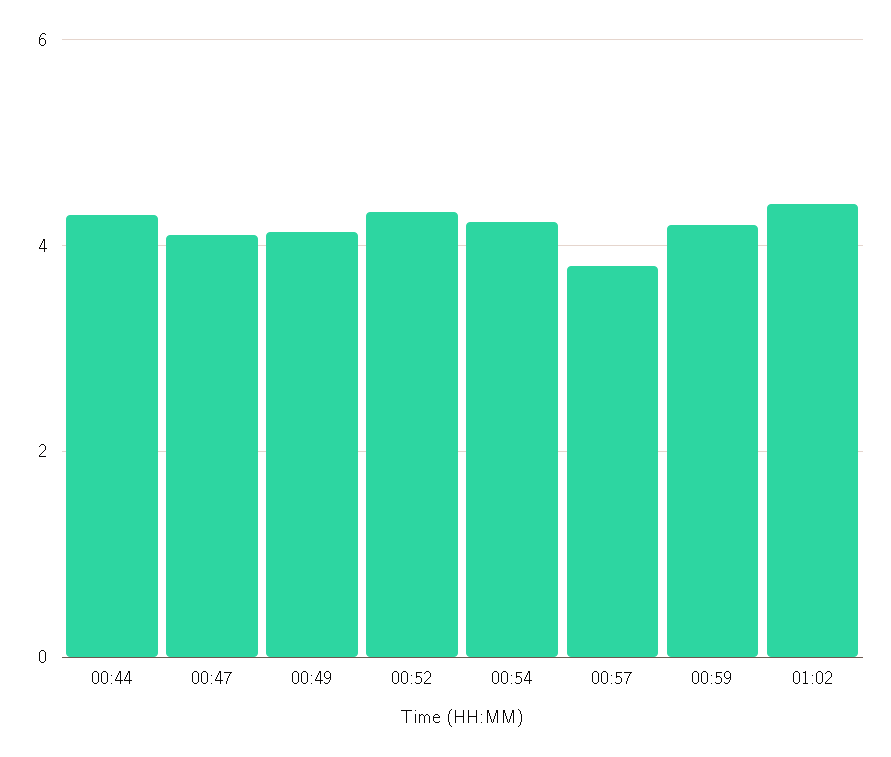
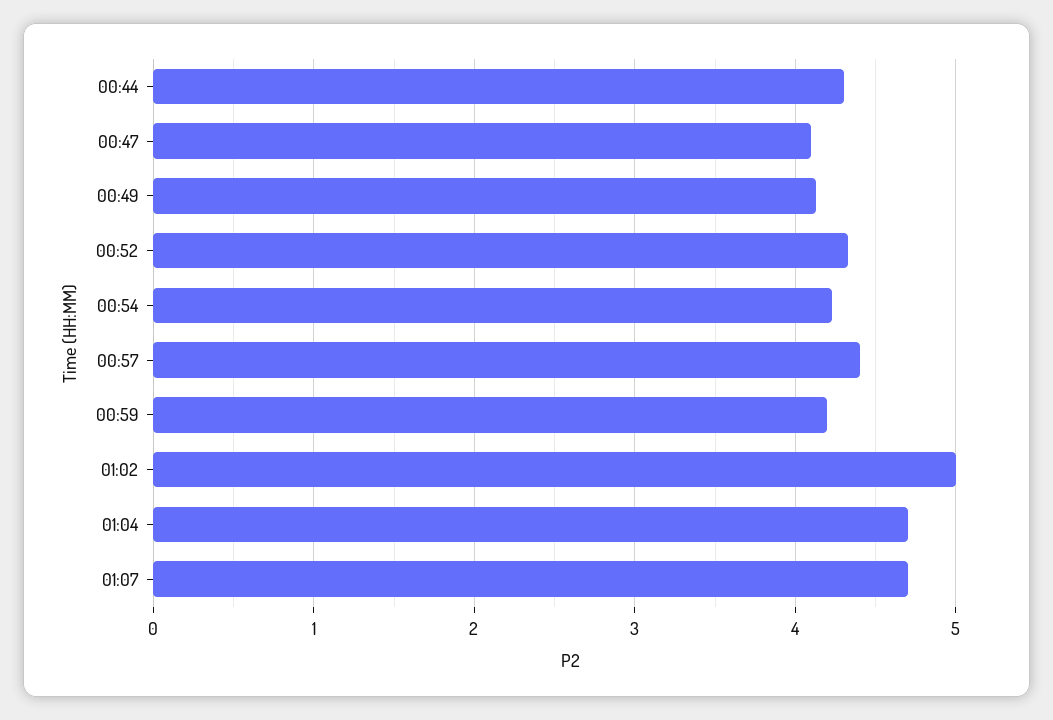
00:57: 3.8 -> 4.4
01:02: 4.4 -> 5
01:04: none -> 4.7
01:07: none -> 4.7

